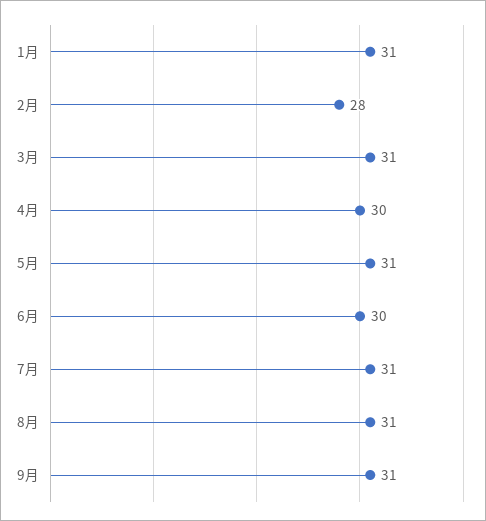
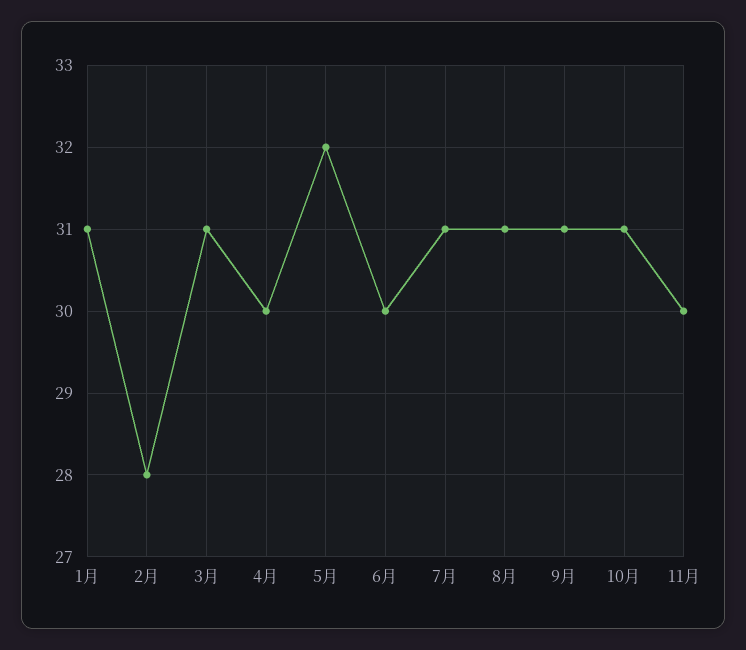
5月: 31 -> 32
10月: none -> 31
11月: none -> 30

